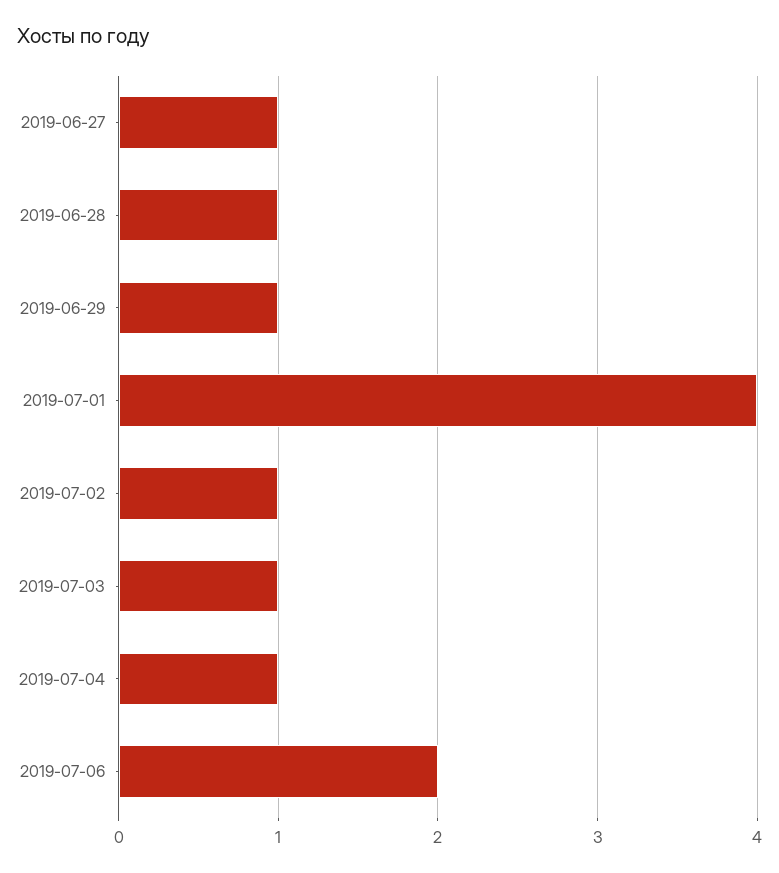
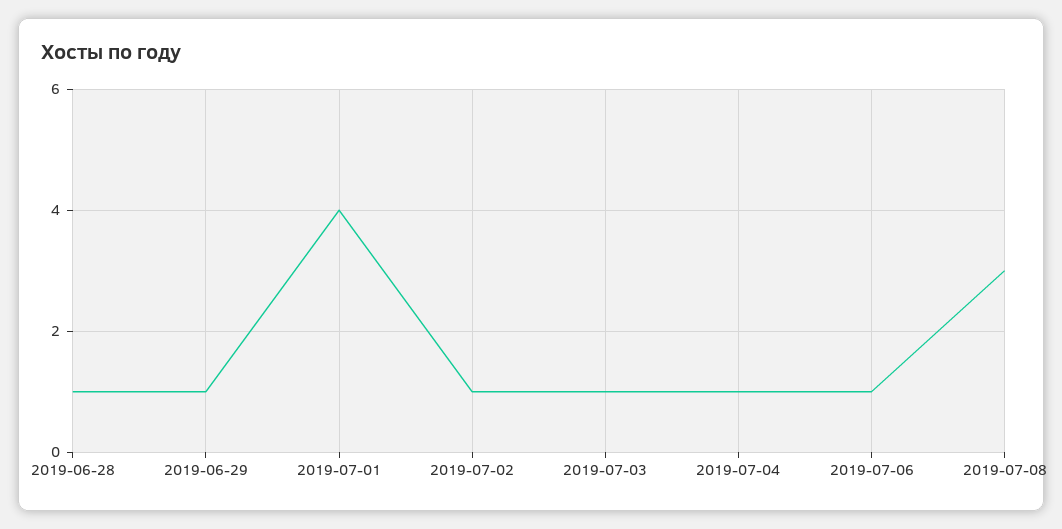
2019-06-27: 1 -> none
2019-07-06: 2 -> 1
2019-07-08: none -> 3

